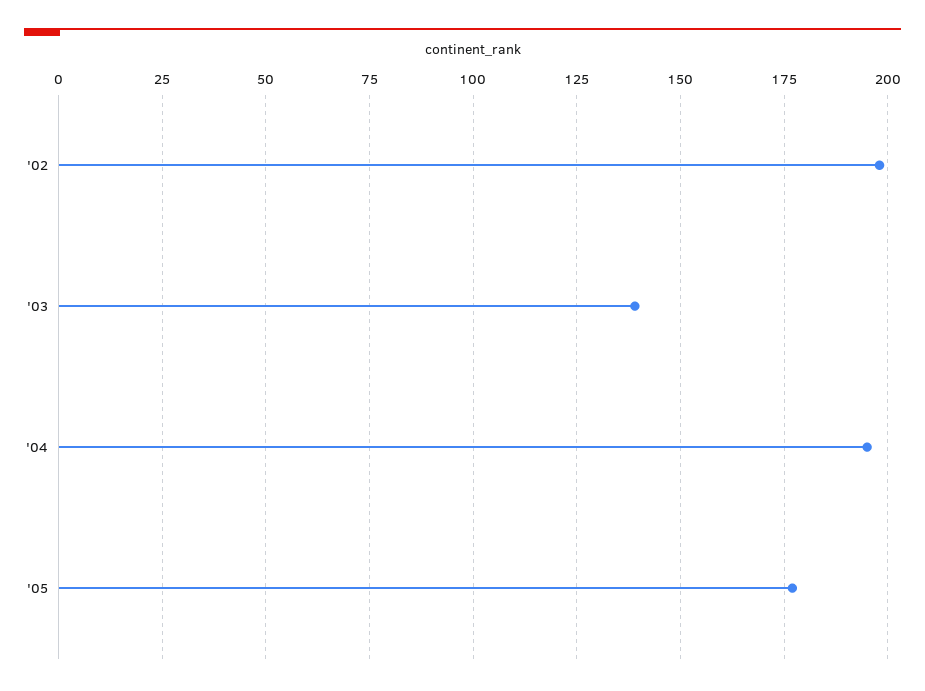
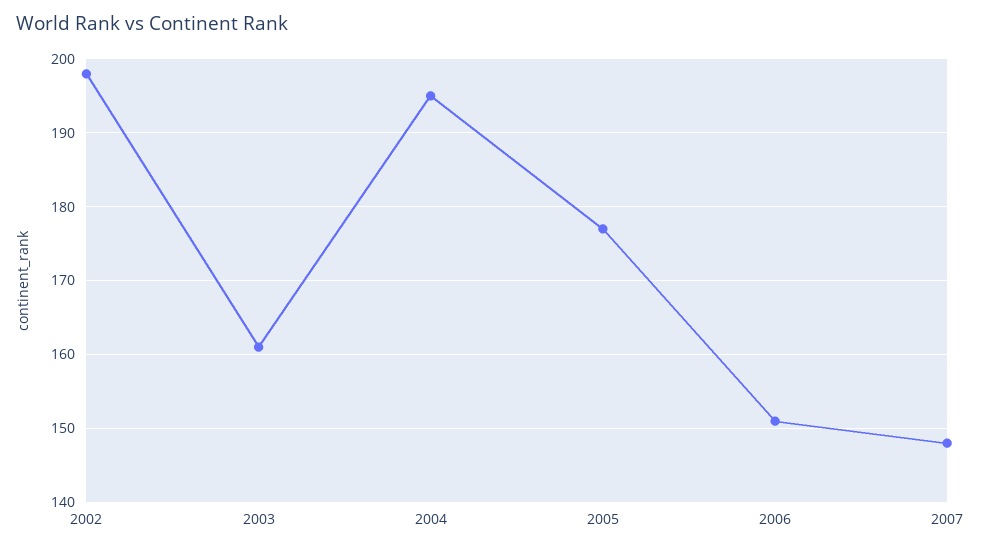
'03: 140 -> 161
2006: none -> 151
2007: none -> 148

